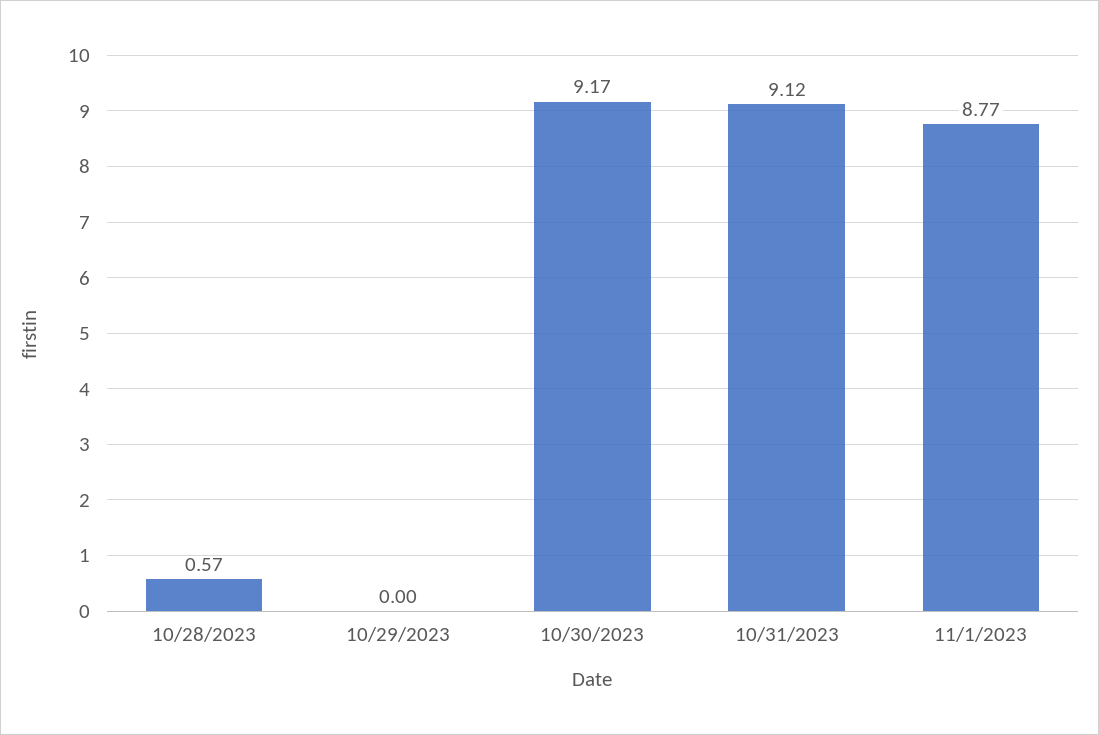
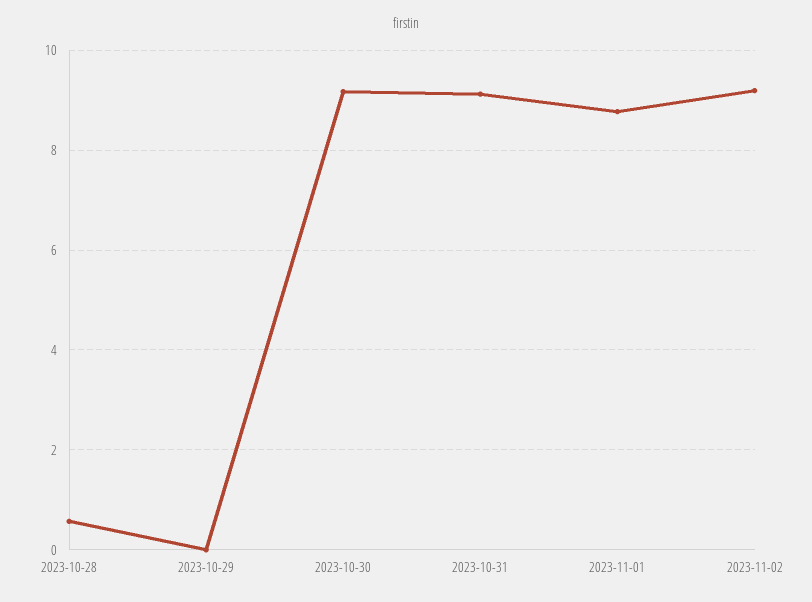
2023-11-02: none -> 9.2

